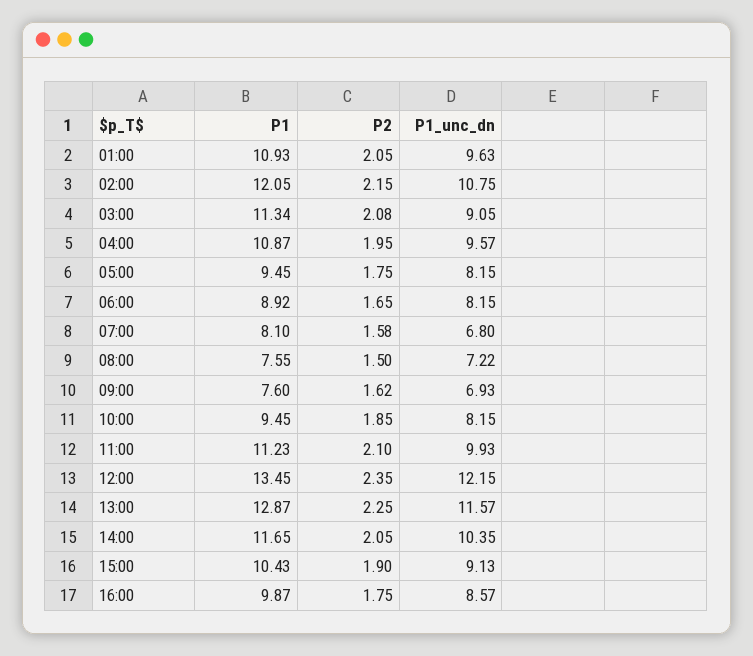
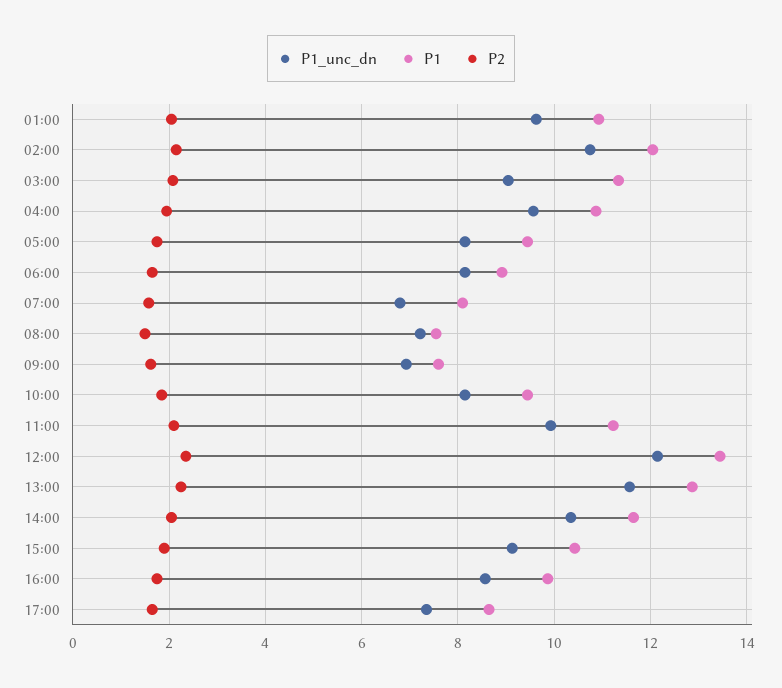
P1_unc_dn, 17:00: none -> 7.4
P1, 17:00: none -> 8.6
P2, 17:00: none -> 1.6

